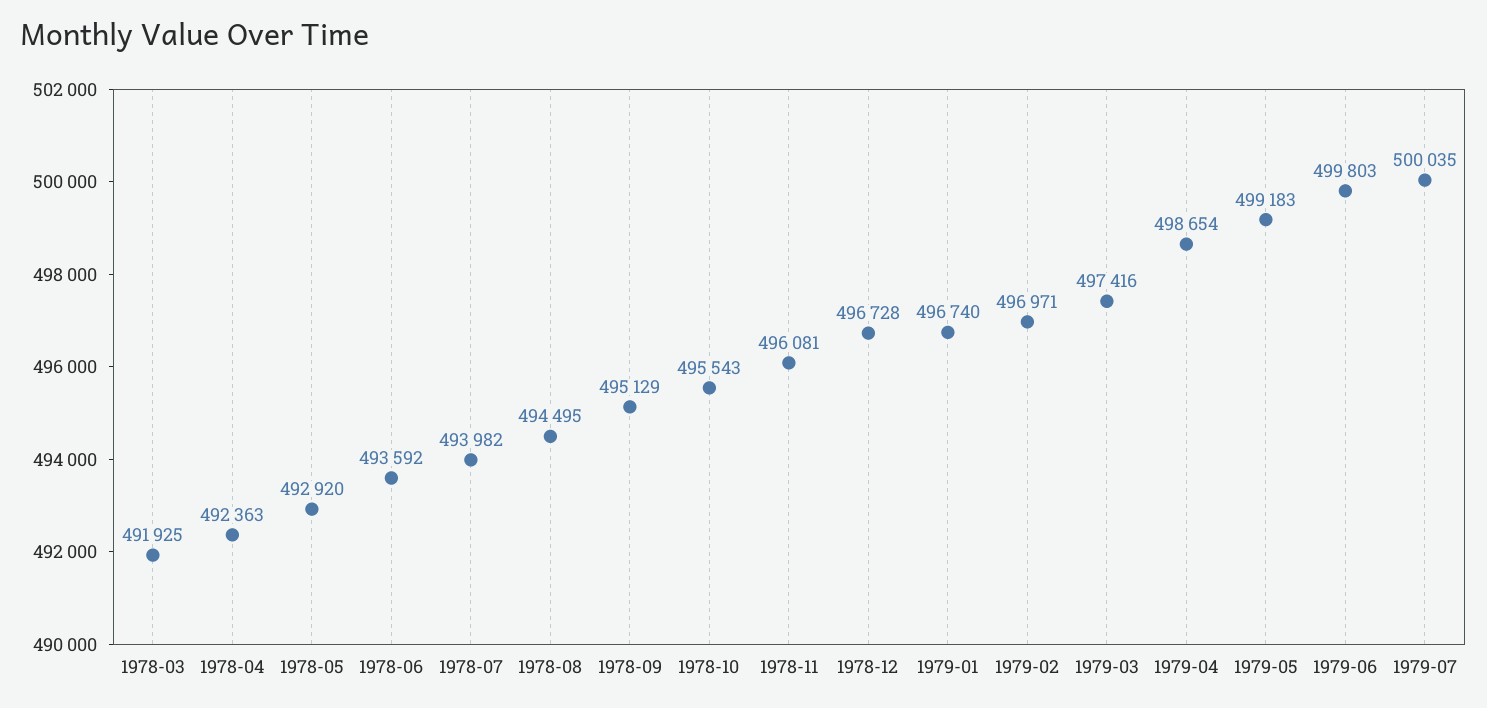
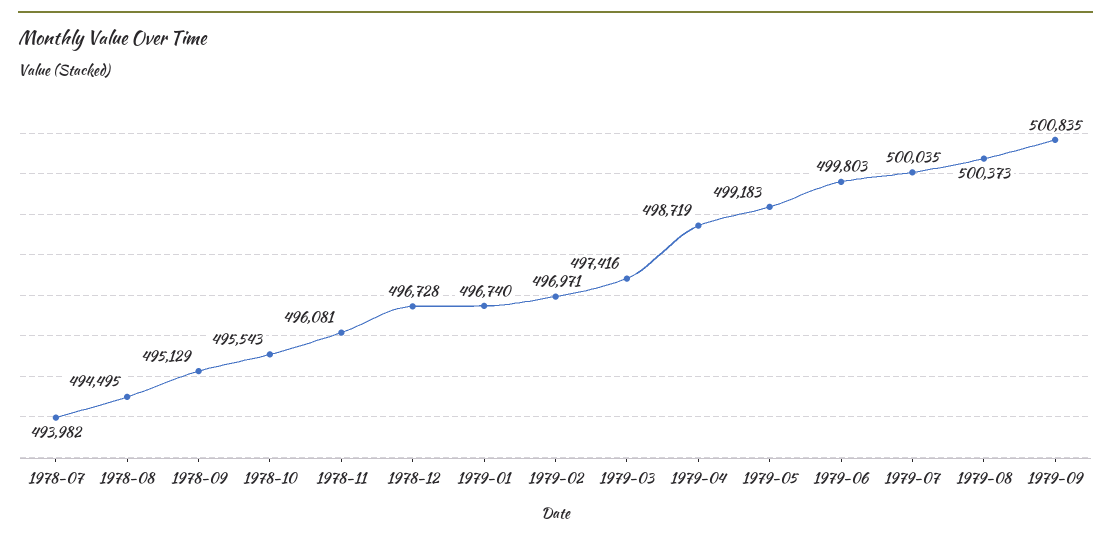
1978-03: 491925 -> none
1978-04: 492363 -> none
1978-05: 492920 -> none
1978-06: 493592 -> none
1979-04: 498654 -> 498719
1979-08: none -> 500373
1979-09: none -> 500835

